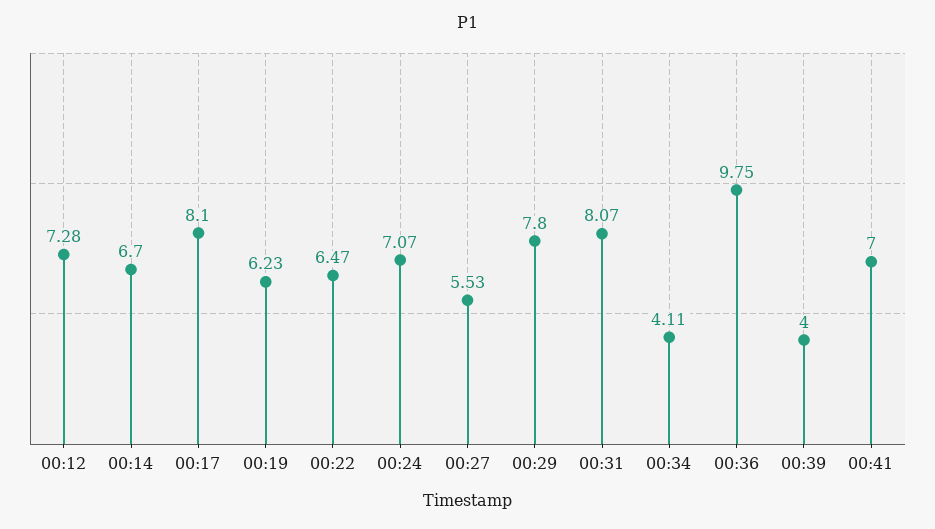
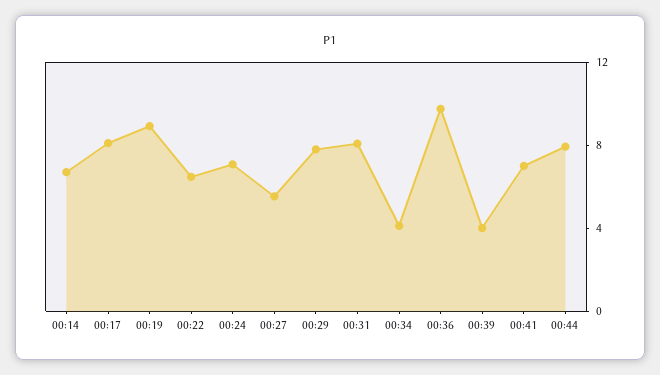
00:12: 7.28 -> none
00:19: 6.23 -> 9
00:44: none -> 8

